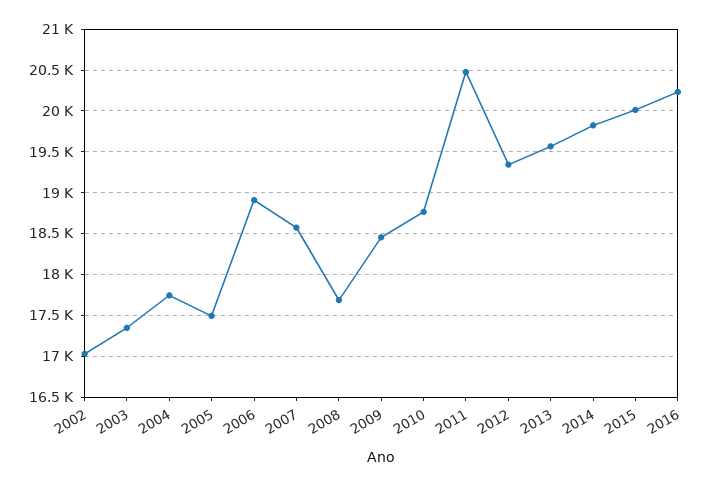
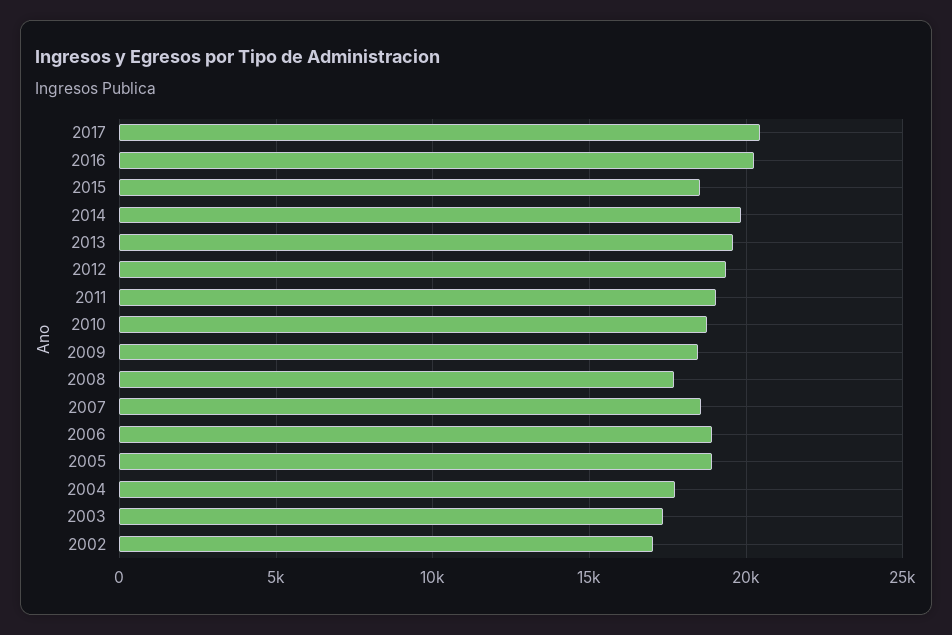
2005: 17500 -> 19000
2011: 20500 -> 19000
2015: 20000 -> 18500
2017: none -> 20500

